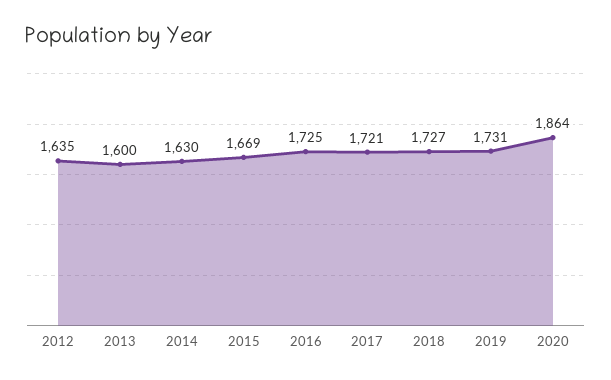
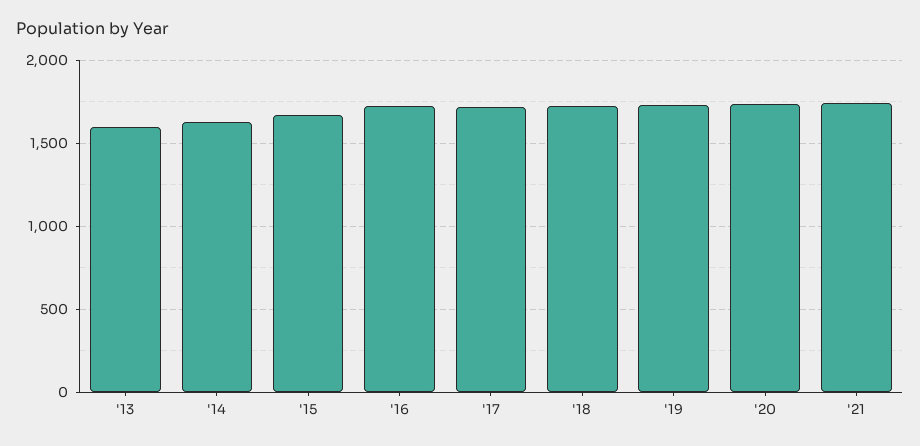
2012: 1635 -> none
2020: 1864 -> 1750
'21: none -> 1750

